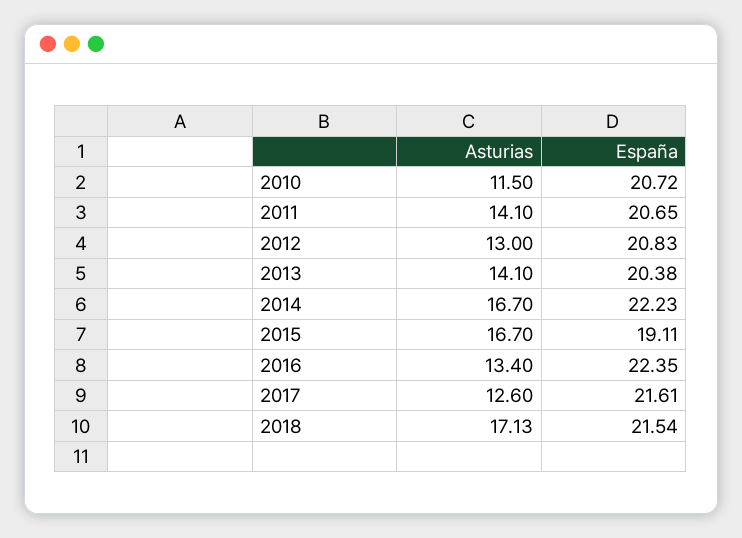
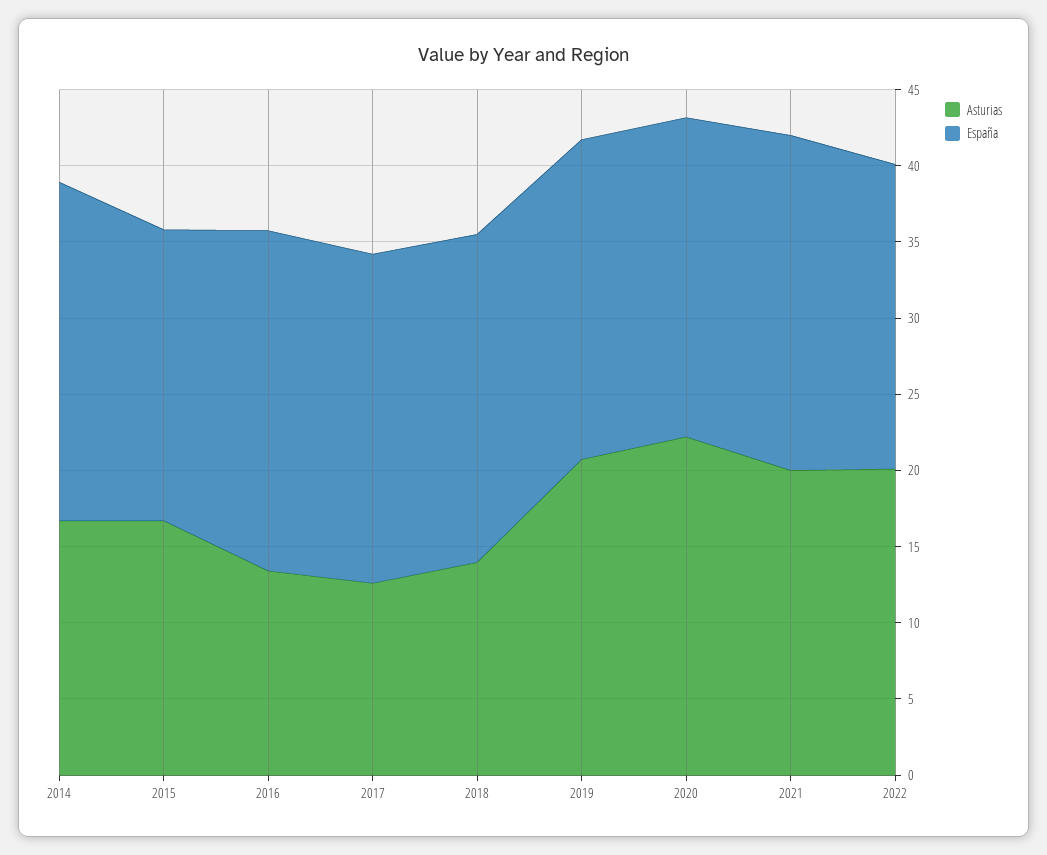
Asturias, 2010: 11.5 -> none
España, 2010: 20.72 -> none
Asturias, 2011: 14.1 -> none
España, 2011: 20.65 -> none
Asturias, 2012: 13 -> none
España, 2012: 20.83 -> none
Asturias, 2013: 14.1 -> none
España, 2013: 20.38 -> none
Asturias, 2018: 17.13 -> 14
Asturias, 2019: none -> 21
España, 2019: none -> 21
Asturias, 2020: none -> 22
España, 2020: none -> 21
Asturias, 2021: none -> 20
España, 2021: none -> 22
Asturias, 2022: none -> 20
España, 2022: none -> 20

